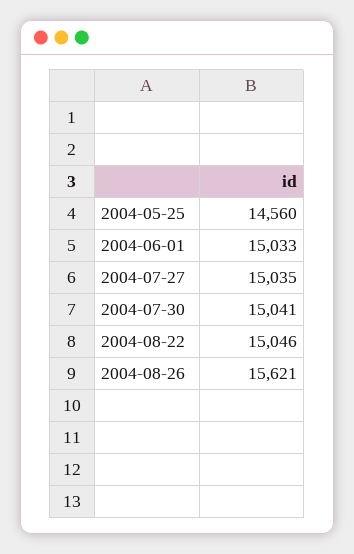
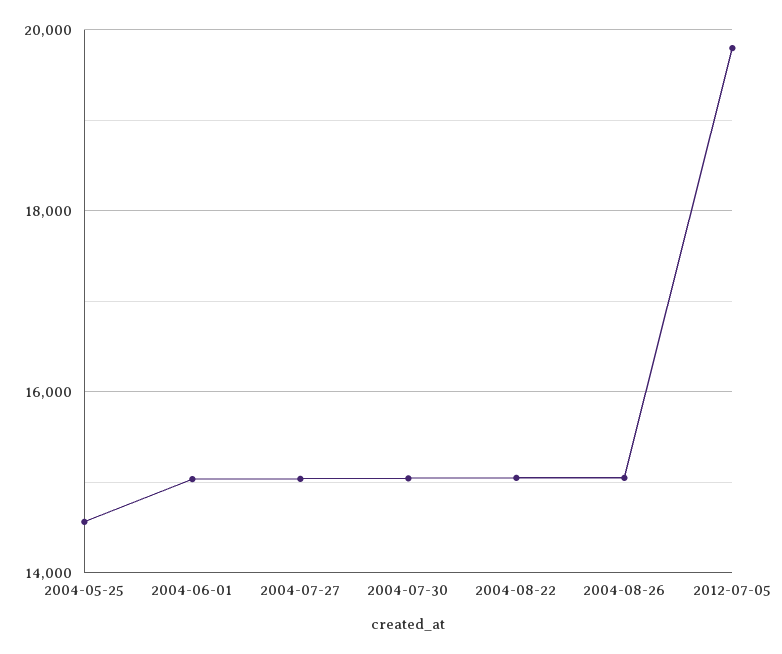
2004-08-26: 15621 -> 15000
2012-07-05: none -> 19800

